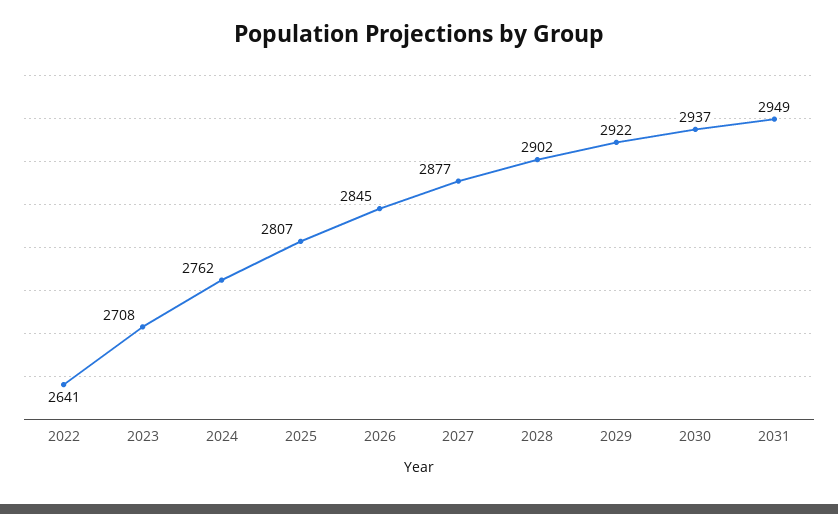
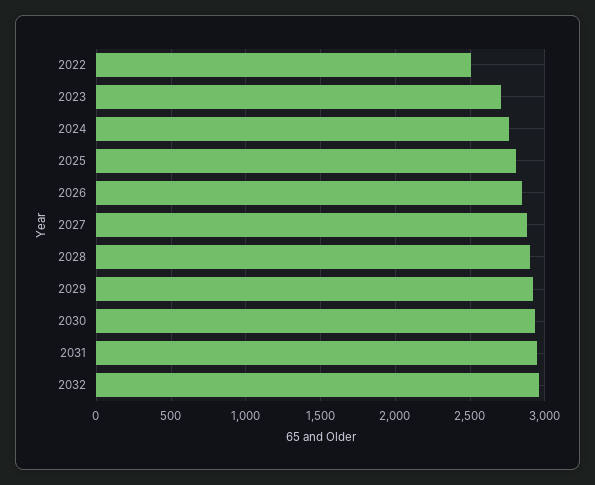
2022: 2641 -> 2500
2032: none -> 2950

